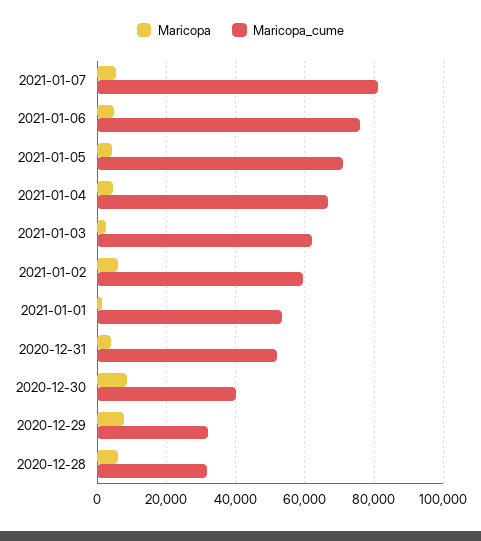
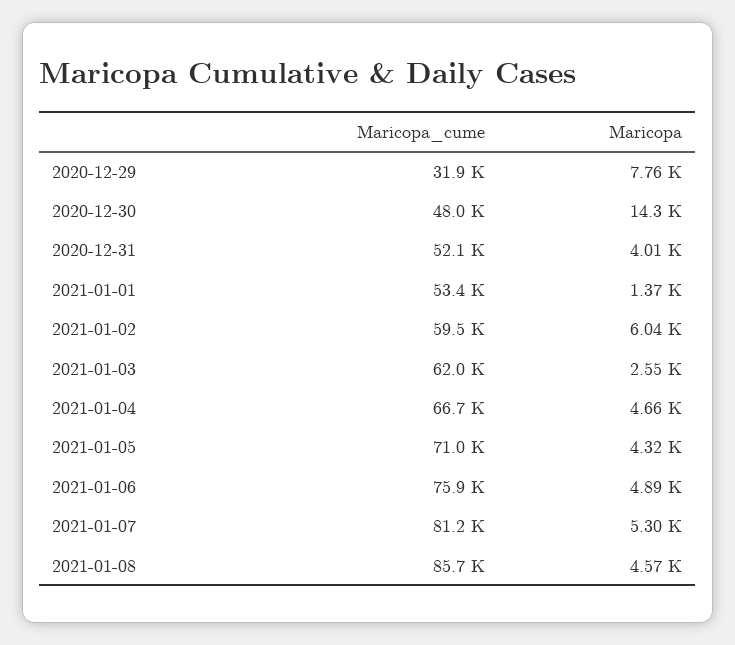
Maricopa, 2020-12-30: 8000 -> 14300
Maricopa_cume, 2020-12-30: 40000 -> 48000
Maricopa, 2020-12-28: 6000 -> none
Maricopa_cume, 2020-12-28: 32000 -> none
Maricopa_cume, 2021-01-08: none -> 85700
Maricopa, 2021-01-08: none -> 4570

